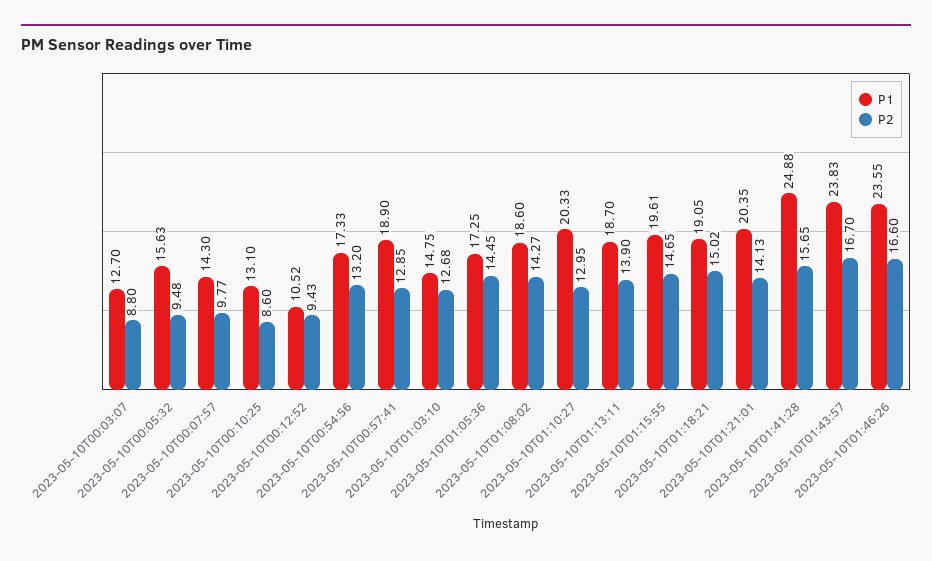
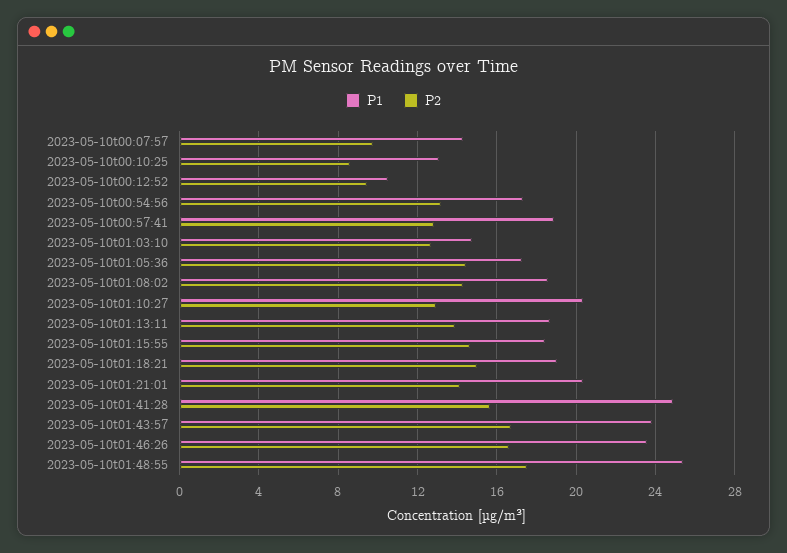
P1, 2023-05-10T00:03:07: 12.7 -> none
P2, 2023-05-10T00:03:07: 8.8 -> none
P1, 2023-05-10T00:05:32: 15.63 -> none
P2, 2023-05-10T00:05:32: 9.48 -> none
P1, 2023-05-10T01:15:55: 19.61 -> 18.5
P1, 2023-05-10t01:48:55: none -> 25.5
P2, 2023-05-10t01:48:55: none -> 17.5

